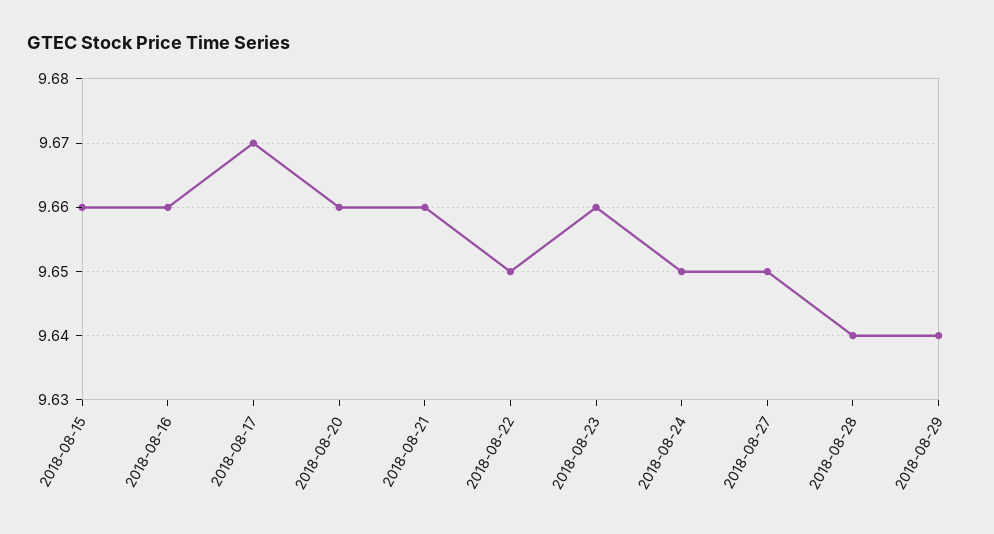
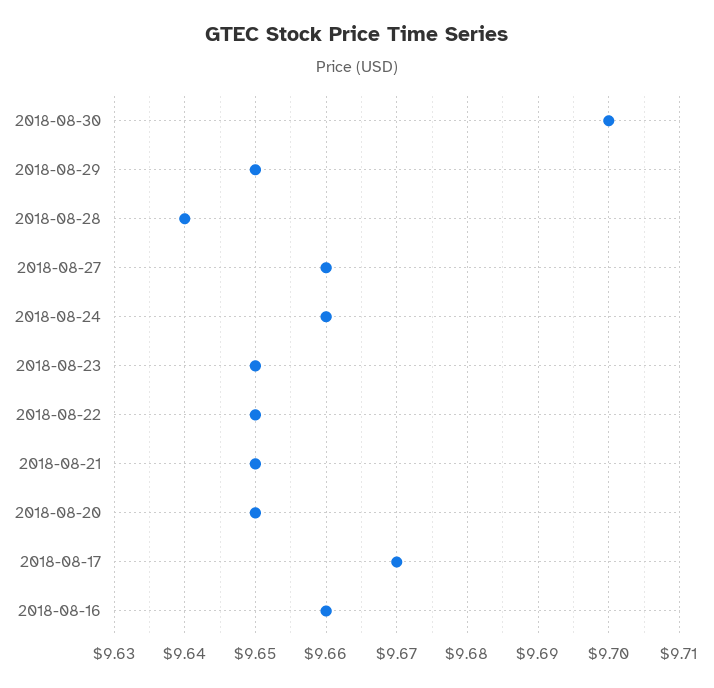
2018-08-15: 9.66 -> none
2018-08-20: 9.66 -> 9.65
2018-08-21: 9.66 -> 9.65
2018-08-23: 9.66 -> 9.65
2018-08-24: 9.65 -> 9.66
2018-08-27: 9.65 -> 9.66
2018-08-29: 9.64 -> 9.65
2018-08-30: none -> 9.7

